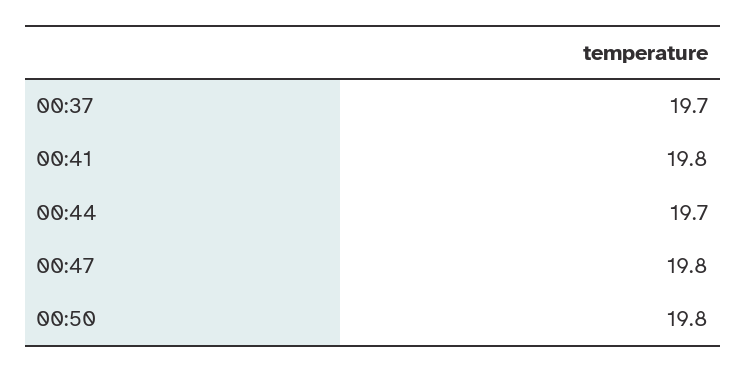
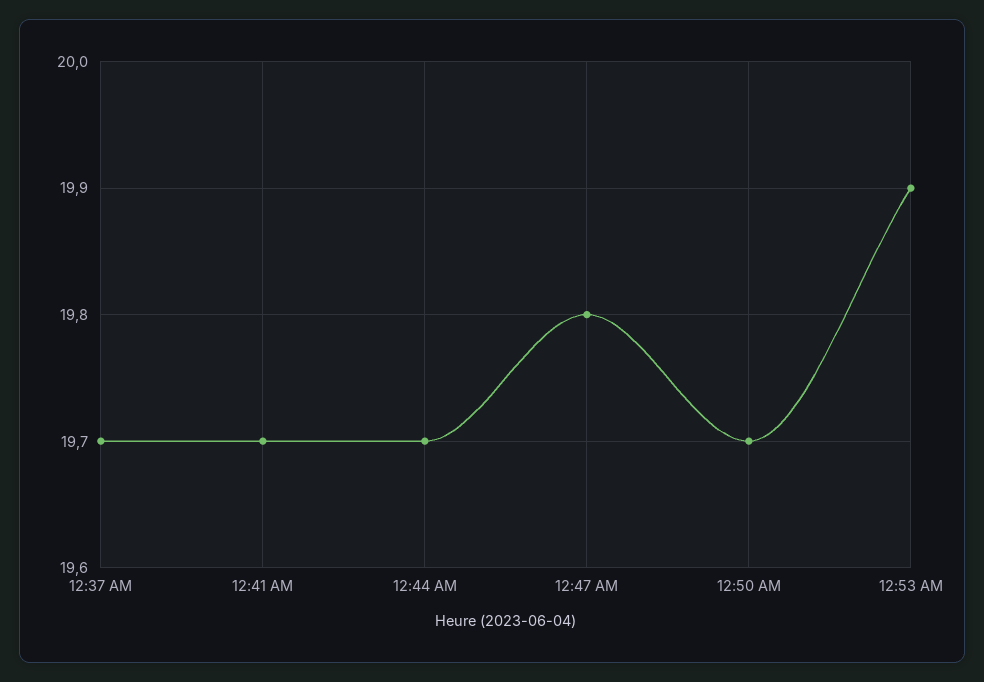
00:41: 19.8 -> 19.7
00:50: 19.8 -> 19.7
12:53 AM: none -> 19.9

